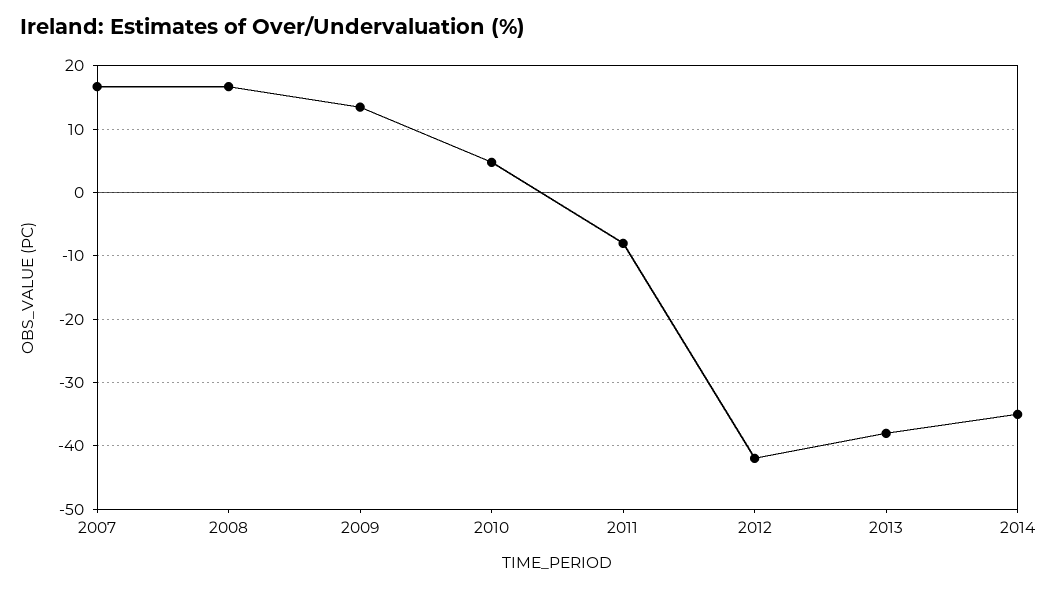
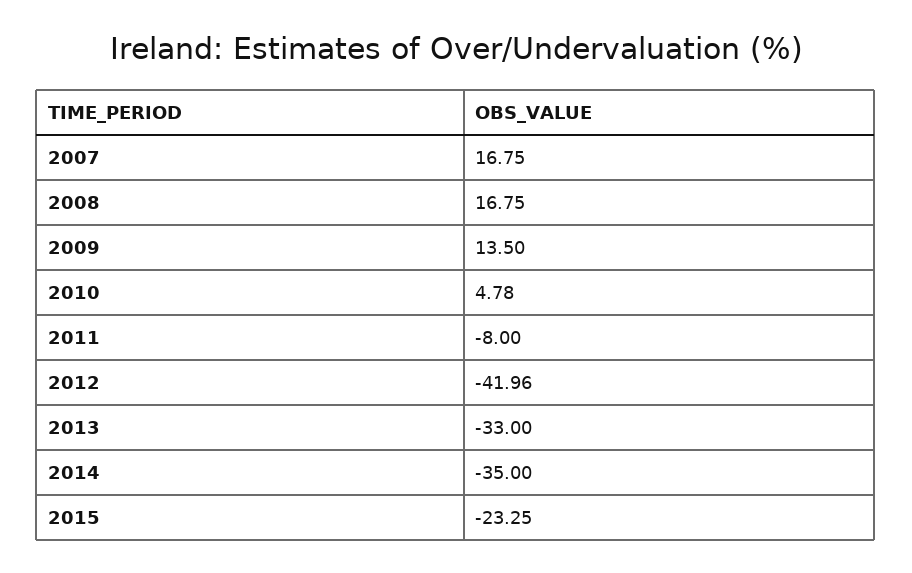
2013: -38 -> -33
2015: none -> -23.25

